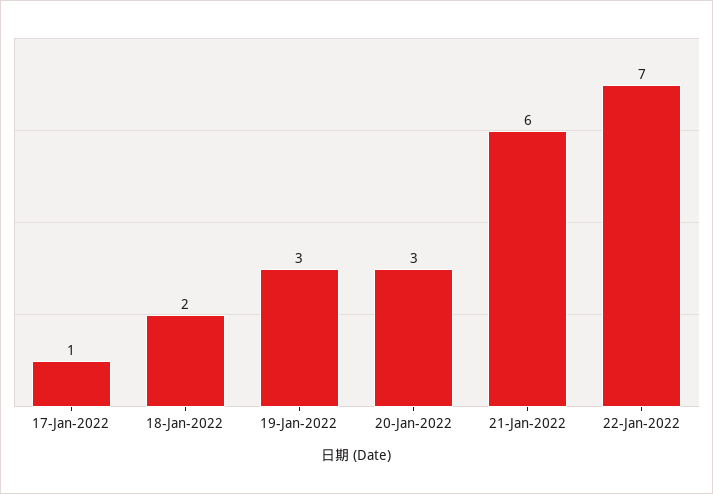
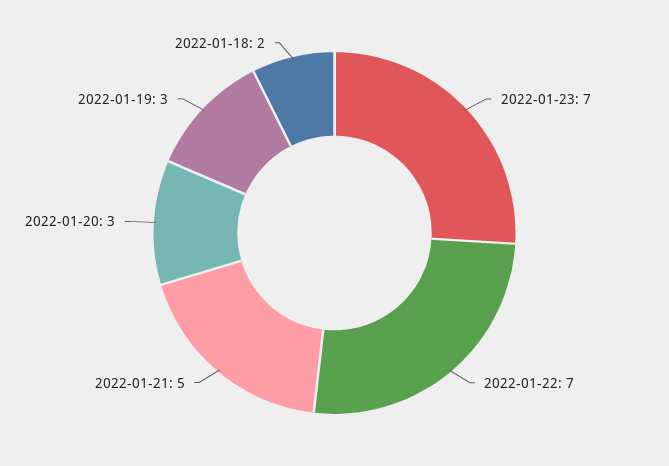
17-Jan-2022: 1 -> none
21-Jan-2022: 6 -> 5
2022-01-23: none -> 7

